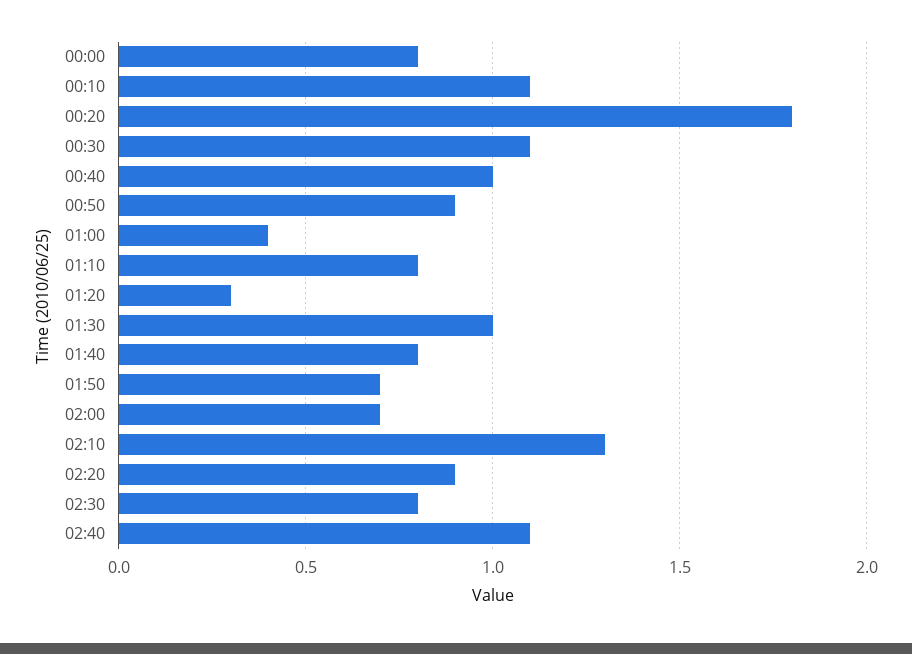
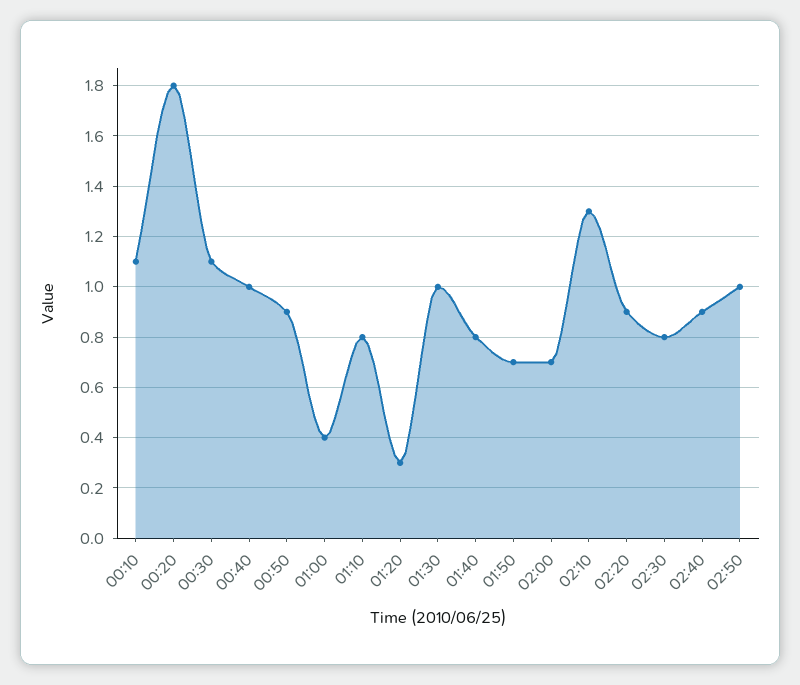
00:00: 0.8 -> none
02:40: 1.1 -> 0.9
02:50: none -> 1

